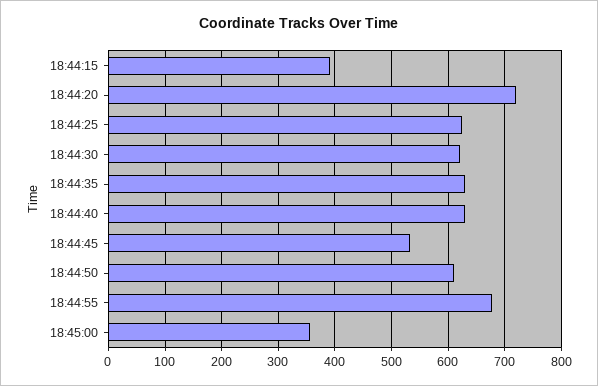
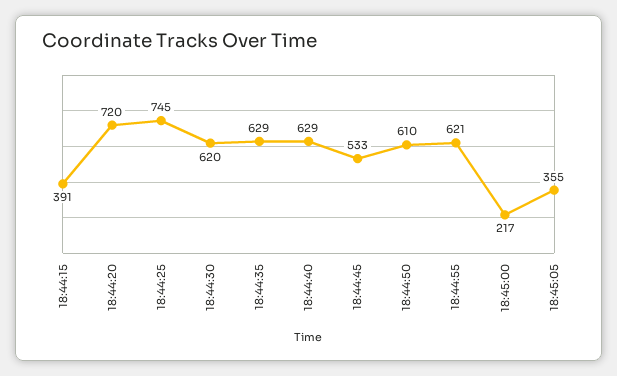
18:44:25: 620 -> 745
18:44:55: 680 -> 621
18:45:00: 360 -> 217
18:45:05: none -> 355

